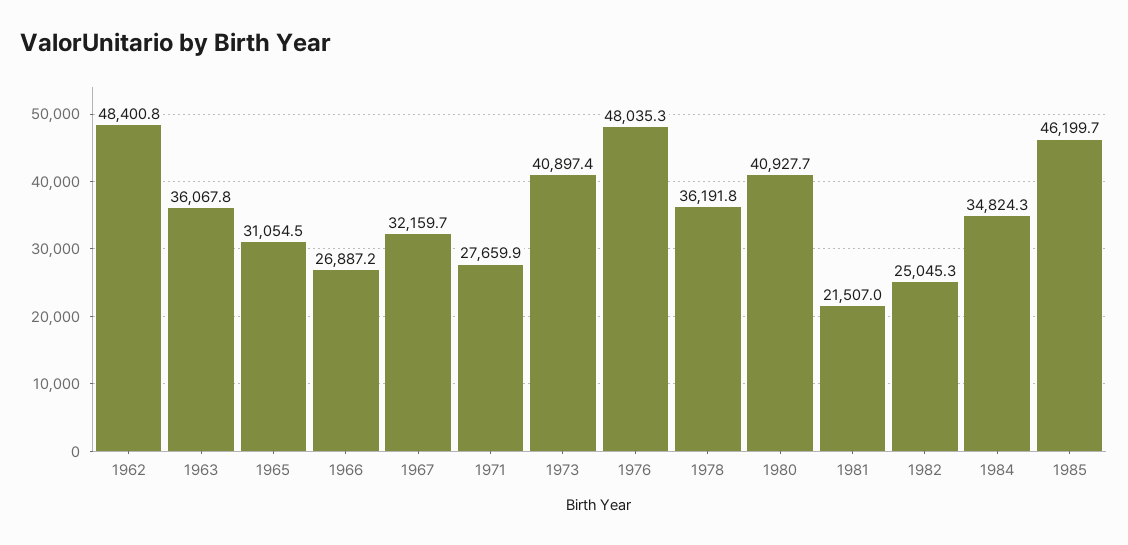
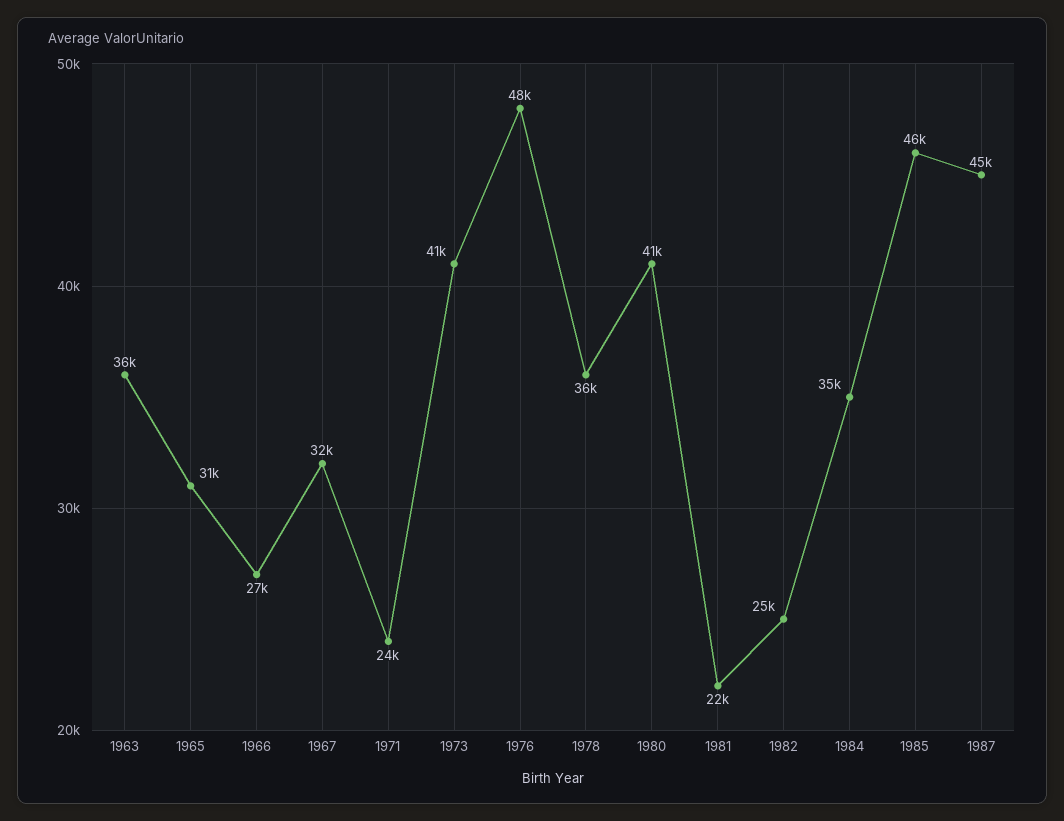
1962: 48400.8 -> none
1971: 27659.9 -> 24000
1987: none -> 45000

